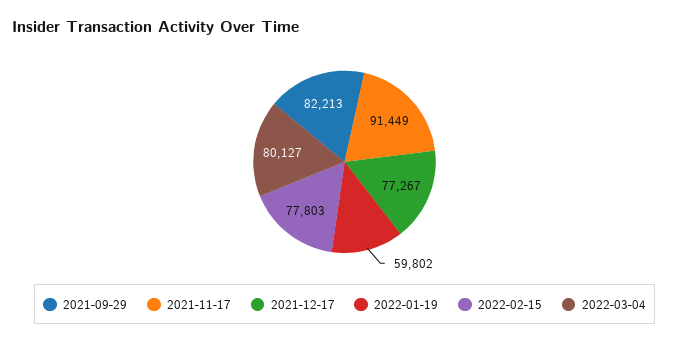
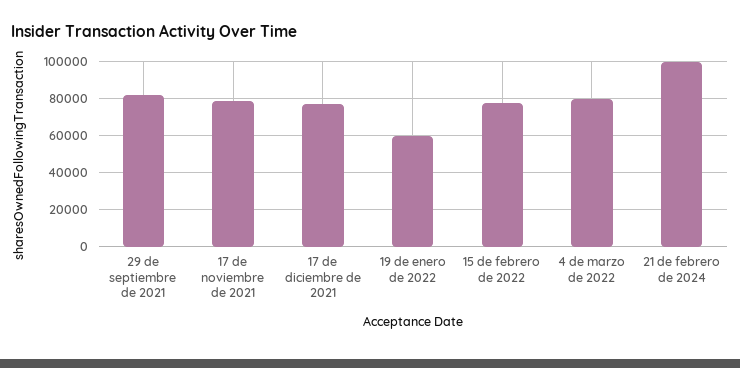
2021-11-17: 91449 -> 80000
21 de febrero de 2024: none -> 100000

